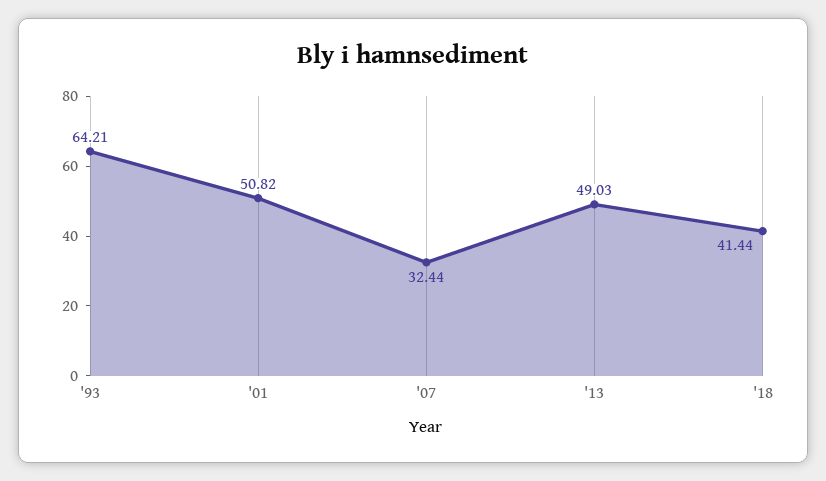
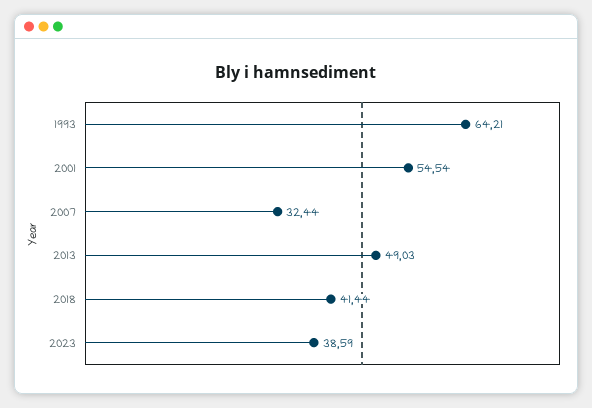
'01: 50.82 -> 54.54
2023: none -> 38.59

